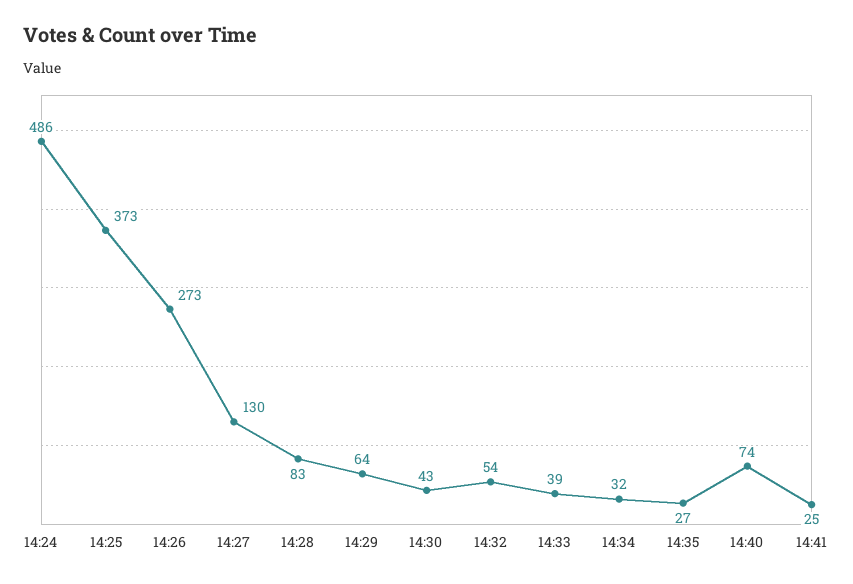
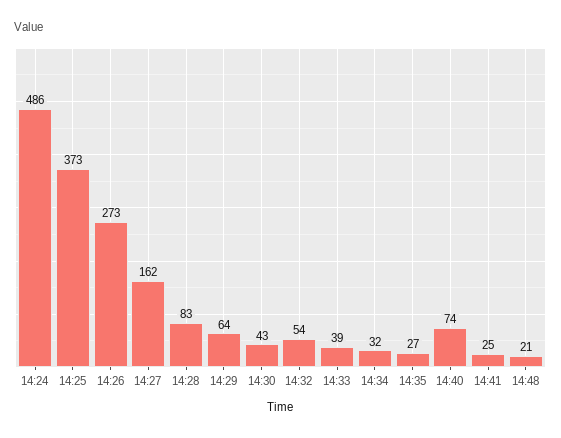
14:27: 130 -> 162
14:48: none -> 21

